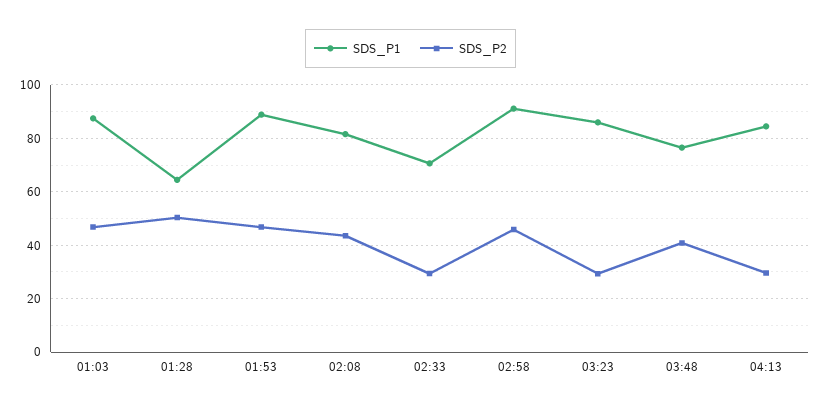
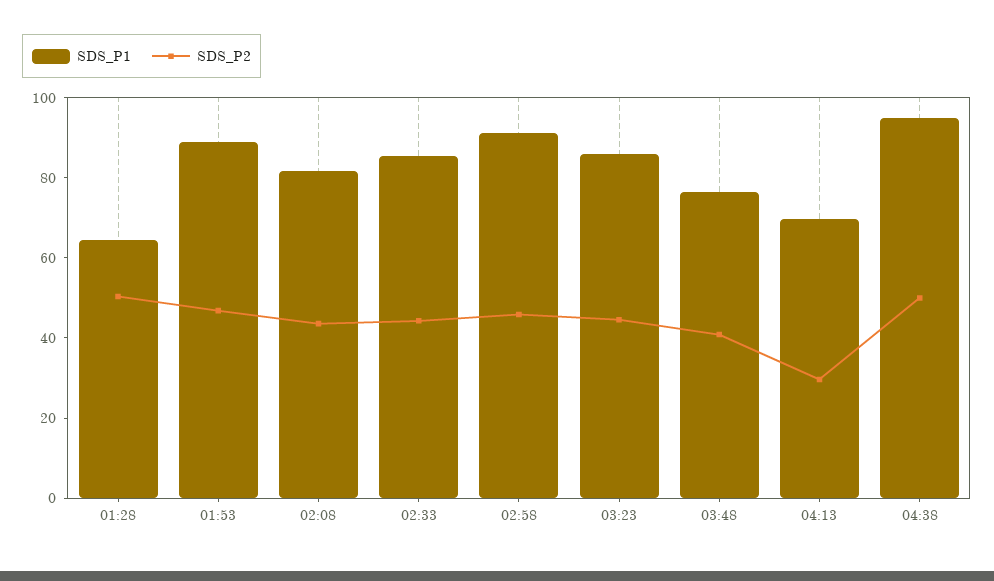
SDS_P1, 01:03: 87.5 -> none
SDS_P2, 01:03: 47.5 -> none
SDS_P1, 02:33: 70 -> 85
SDS_P2, 02:33: 30 -> 45
SDS_P2, 03:23: 30 -> 45
SDS_P1, 04:13: 85 -> 70
SDS_P1, 04:38: none -> 95
SDS_P2, 04:38: none -> 50

